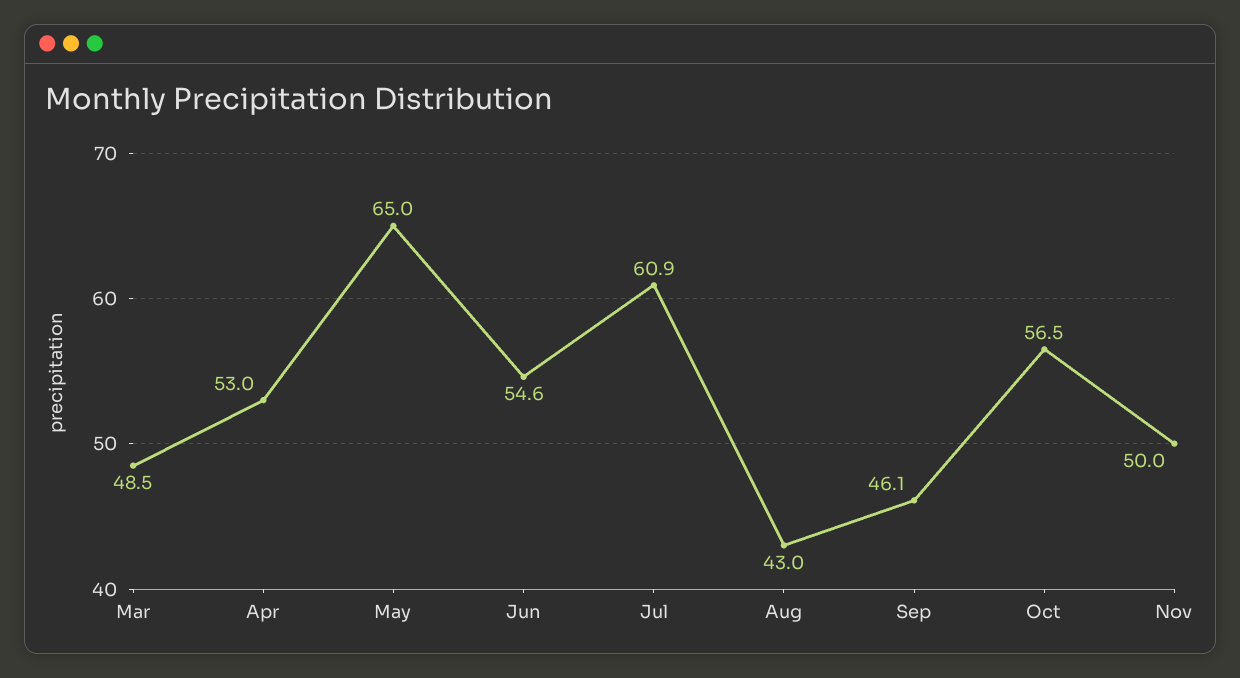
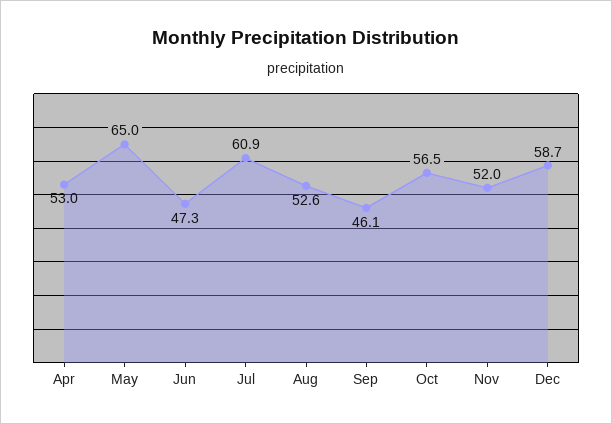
Mar: 48.5 -> none
Jun: 54.6 -> 47.3
Aug: 43 -> 52.6
Nov: 50 -> 52
Dec: none -> 58.7

